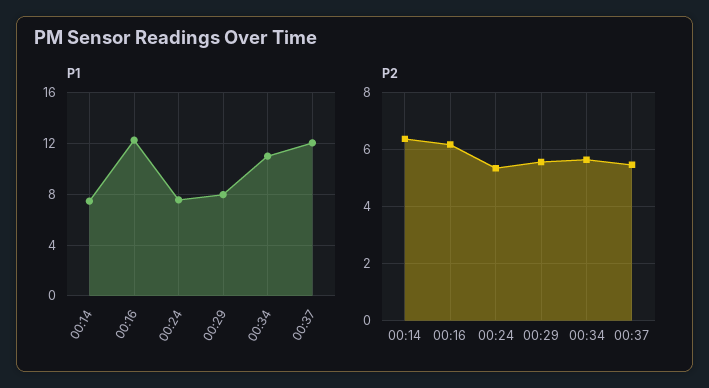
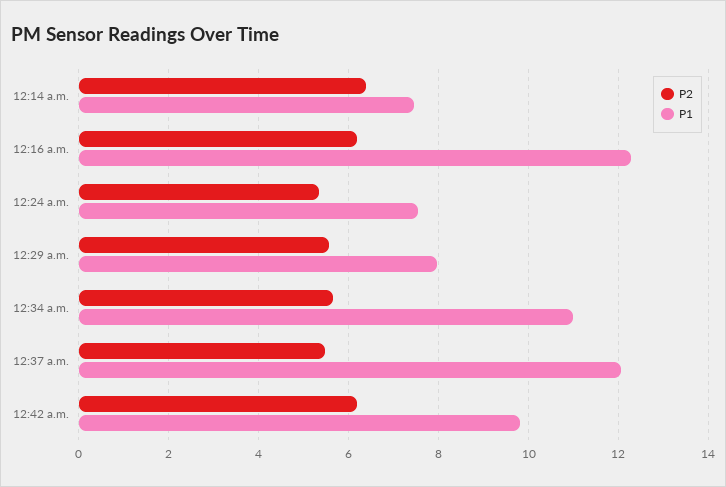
P2, 12:42 a.m.: none -> 6.2
P1, 12:42 a.m.: none -> 9.8

